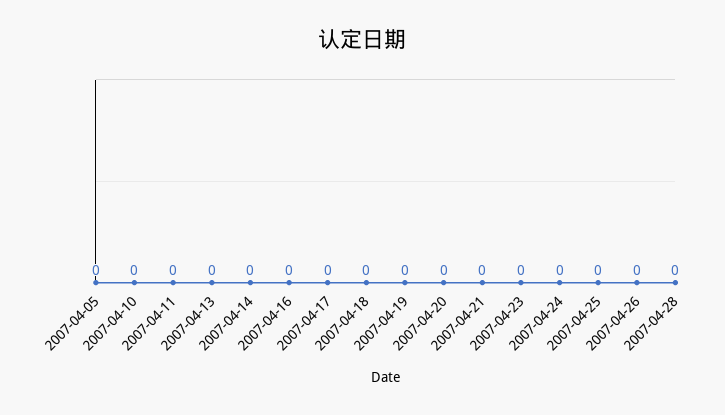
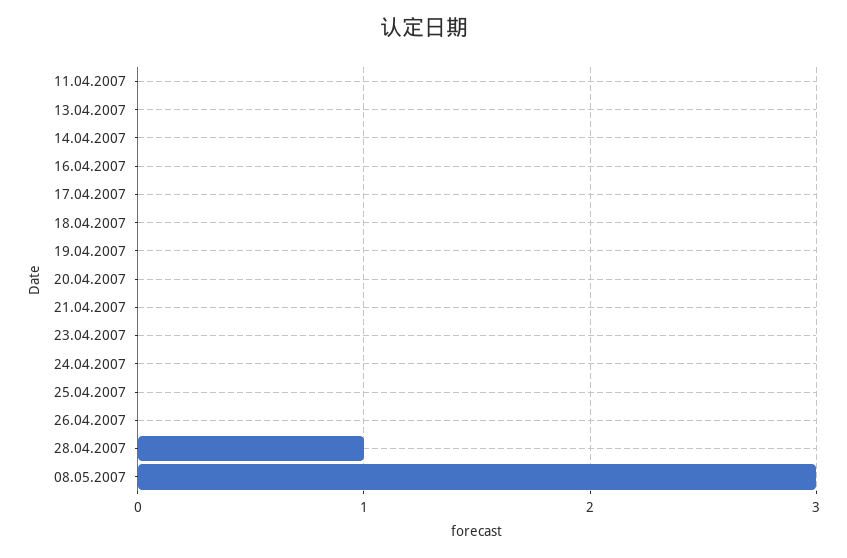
2007-04-05: 0 -> none
2007-04-10: 0 -> none
2007-04-28: 0 -> 1
08.05.2007: none -> 3

